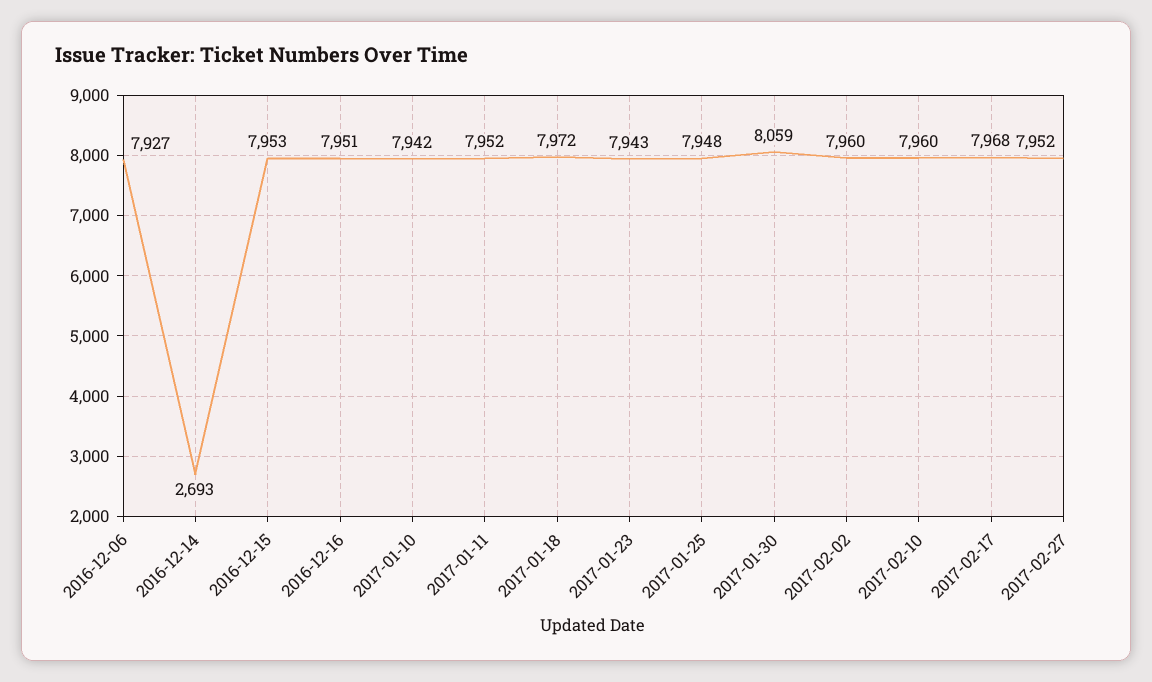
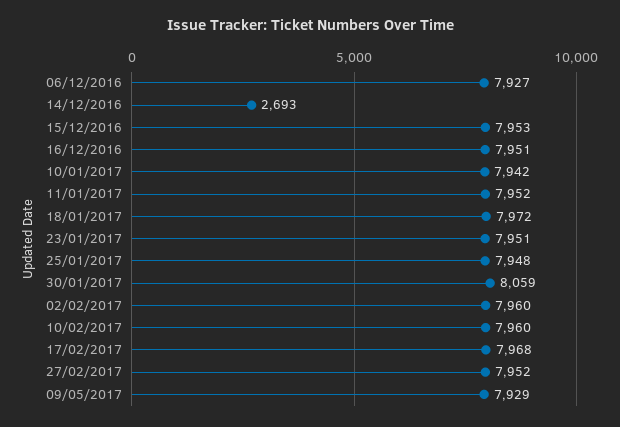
2017-01-23: 7943 -> 7951
09/05/2017: none -> 7929

